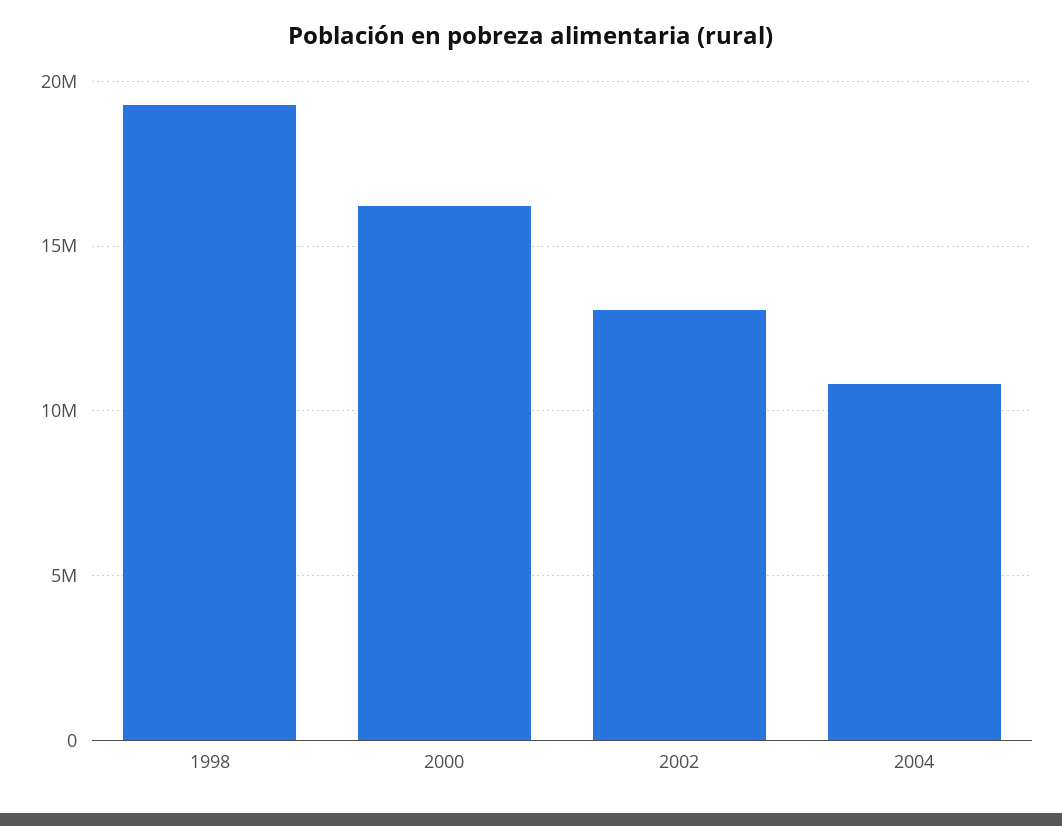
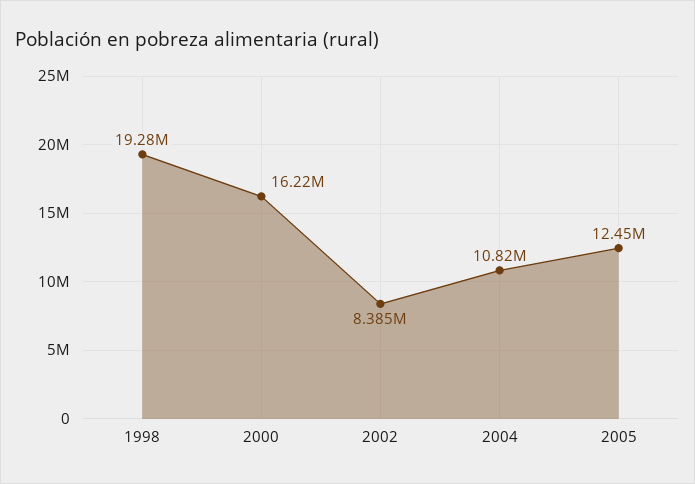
2002: 13000000 -> 8385000
2005: none -> 12450000

